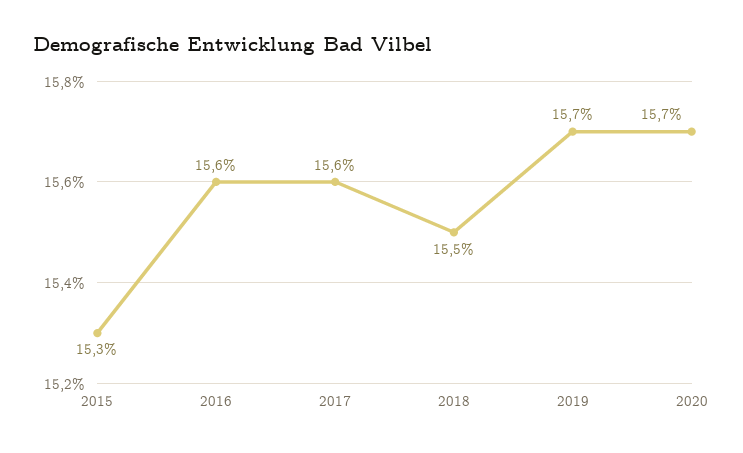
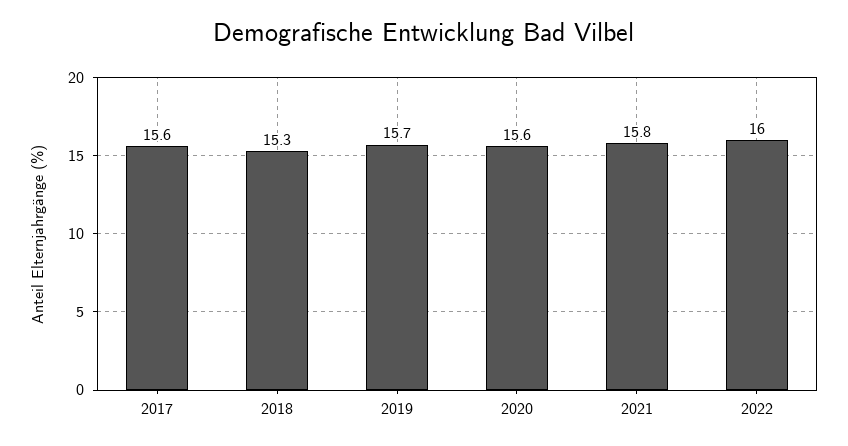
2015: 15.3 -> none
2016: 15.6 -> none
2018: 15.5 -> 15.3
2020: 15.7 -> 15.6
2021: none -> 15.8
2022: none -> 16

